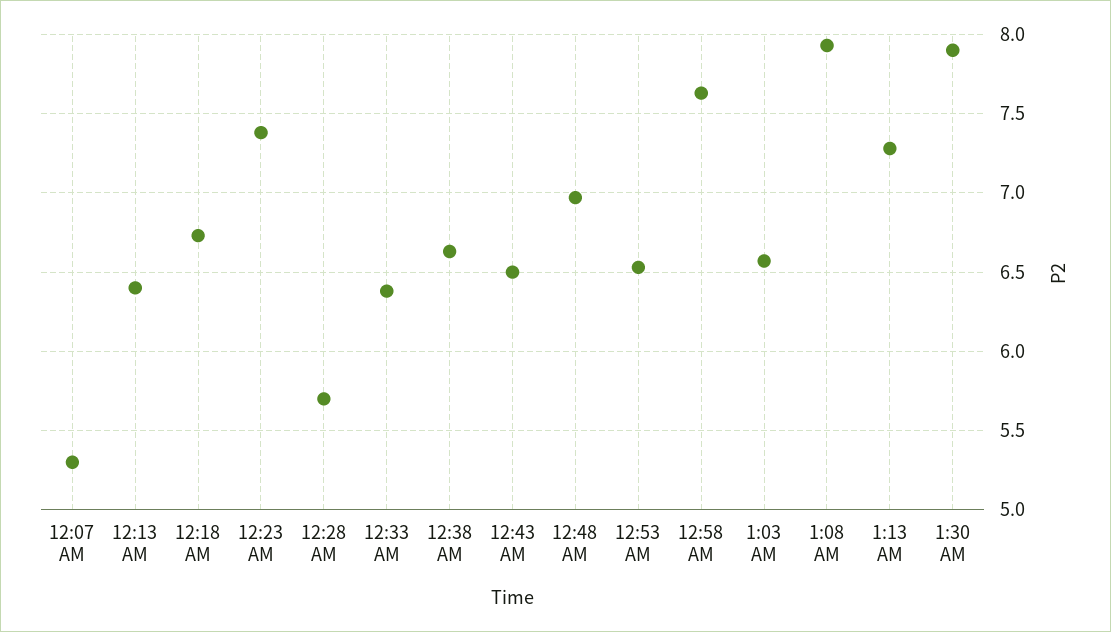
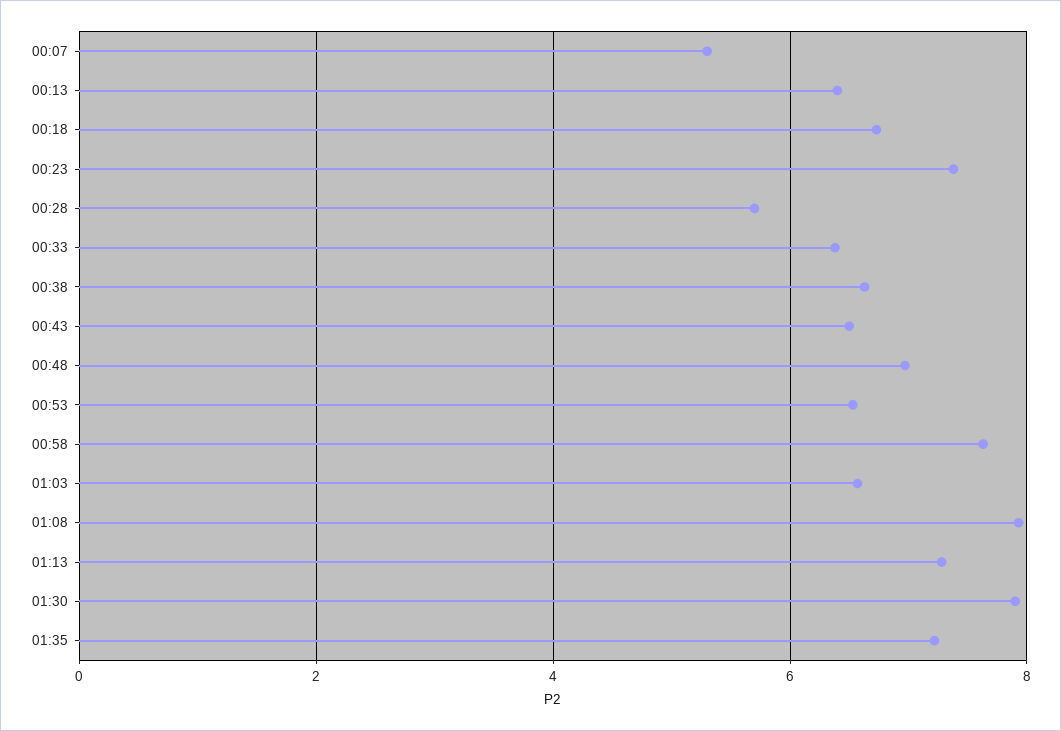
01:35: none -> 7.2

